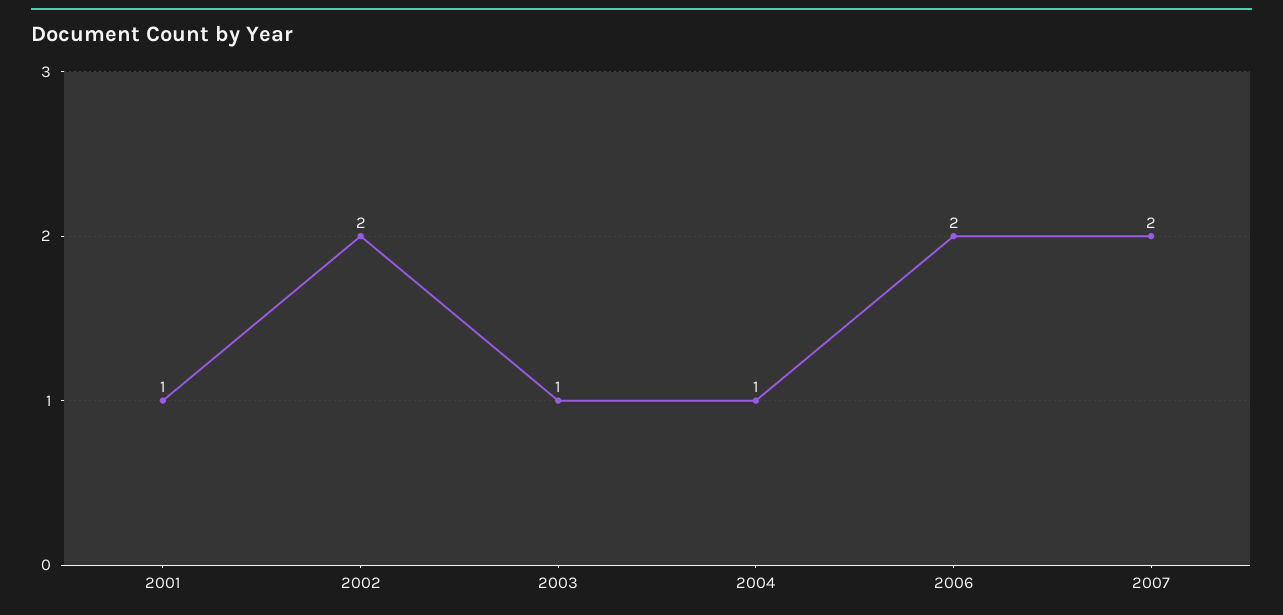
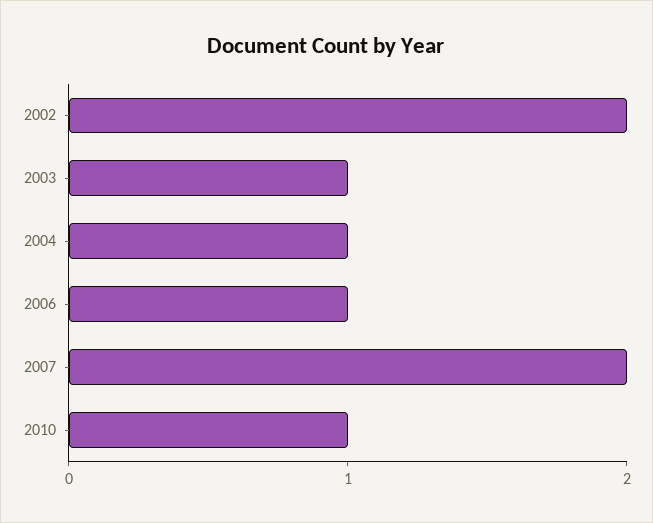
2001: 1 -> none
2006: 2 -> 1
2010: none -> 1

